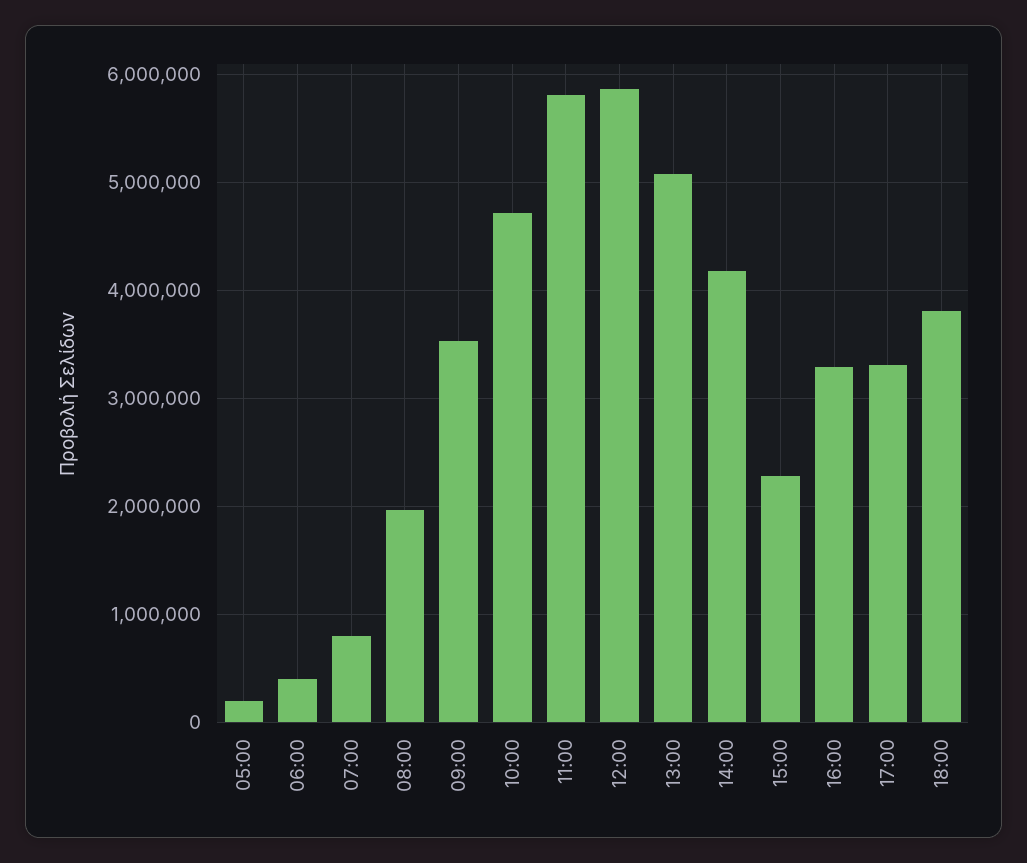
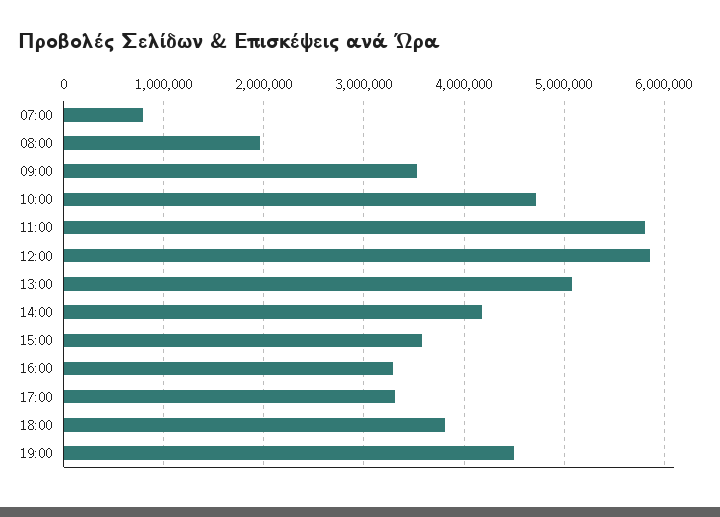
05:00: 200000 -> none
06:00: 400000 -> none
15:00: 2300000 -> 3600000
19:00: none -> 4500000

